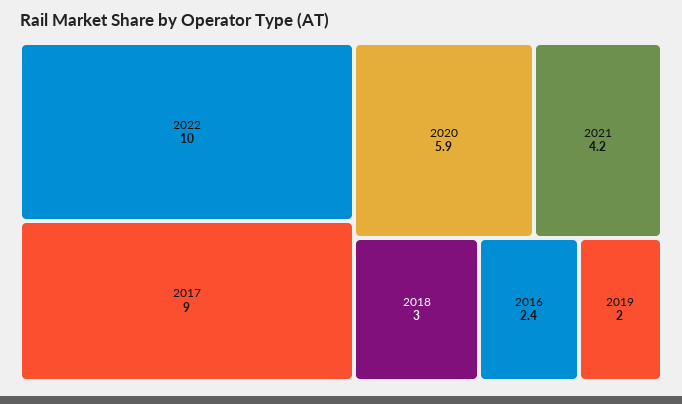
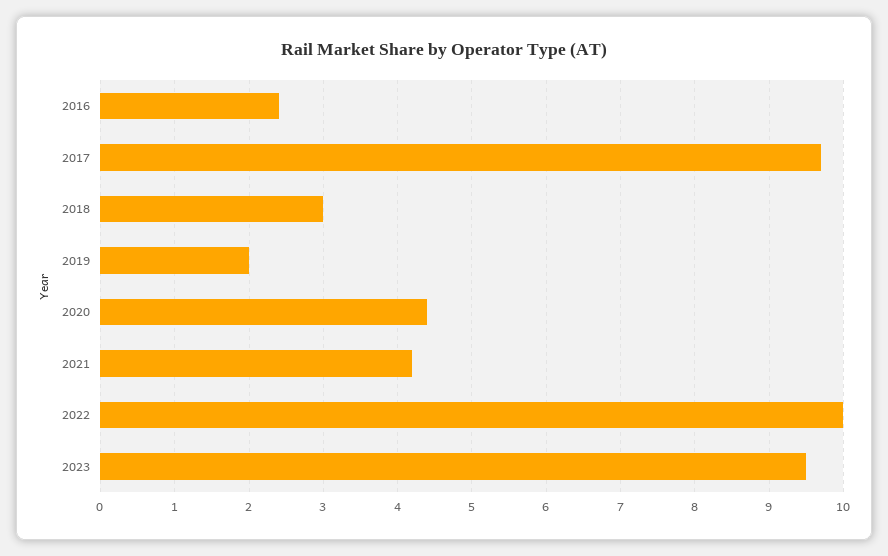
2017: 9 -> 9.7
2020: 5.9 -> 4.4
2023: none -> 9.5

